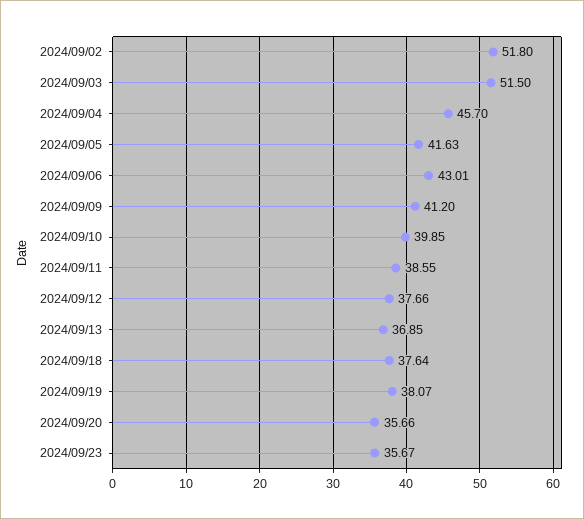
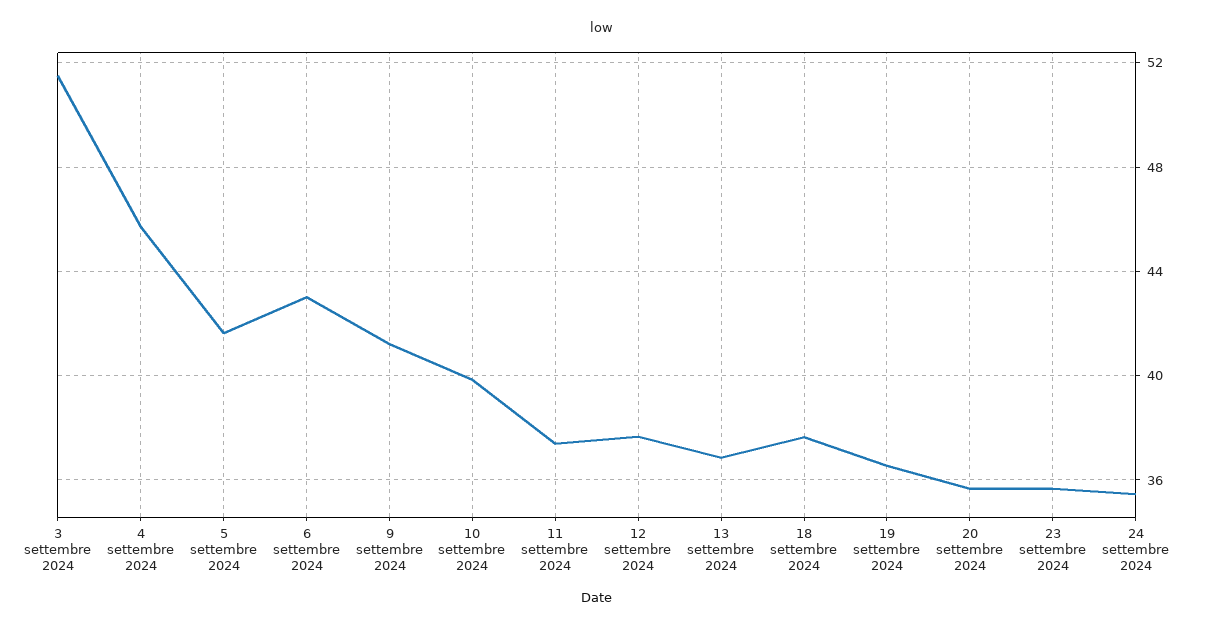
2024/09/02: 51.8 -> none
2024/09/11: 38.55 -> 37.5
2024/09/19: 38.07 -> 36.5
24 settembre 2024: none -> 35.5

